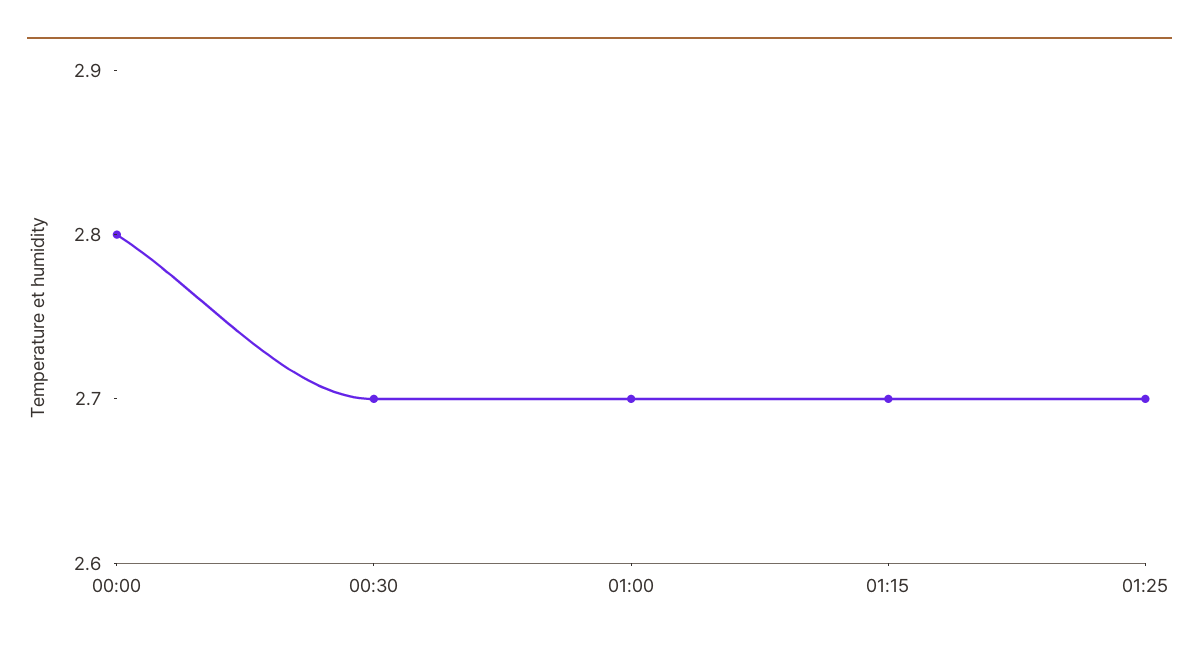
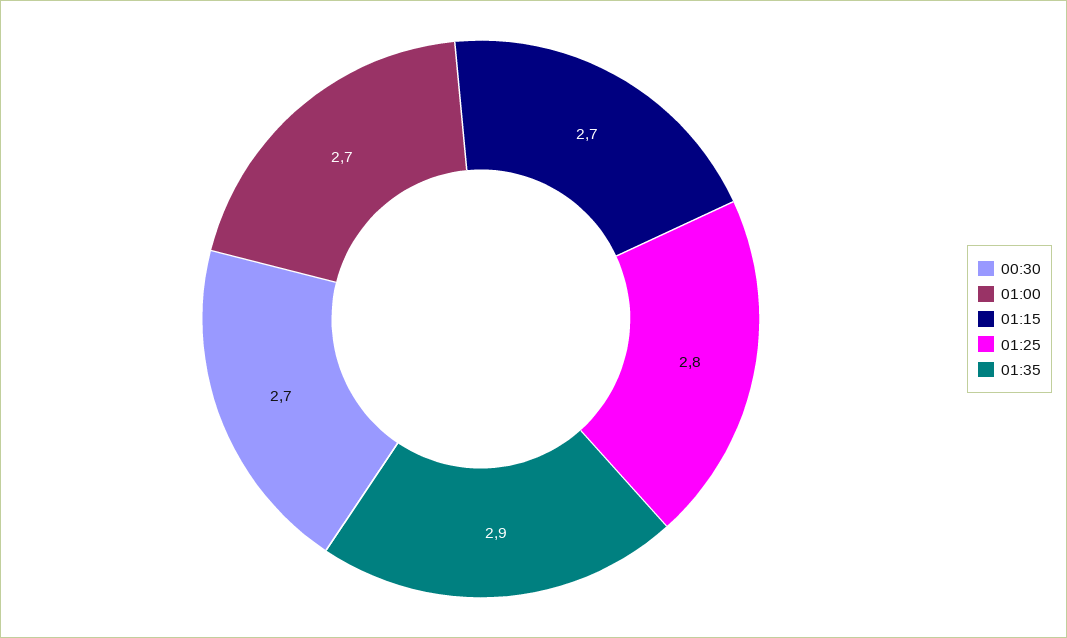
00:00: 2.8 -> none
01:25: 2.7 -> 2.8
01:35: none -> 2.9

